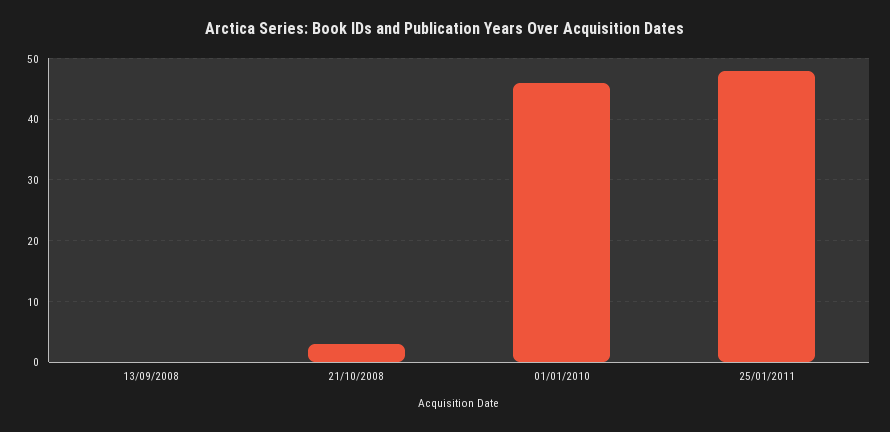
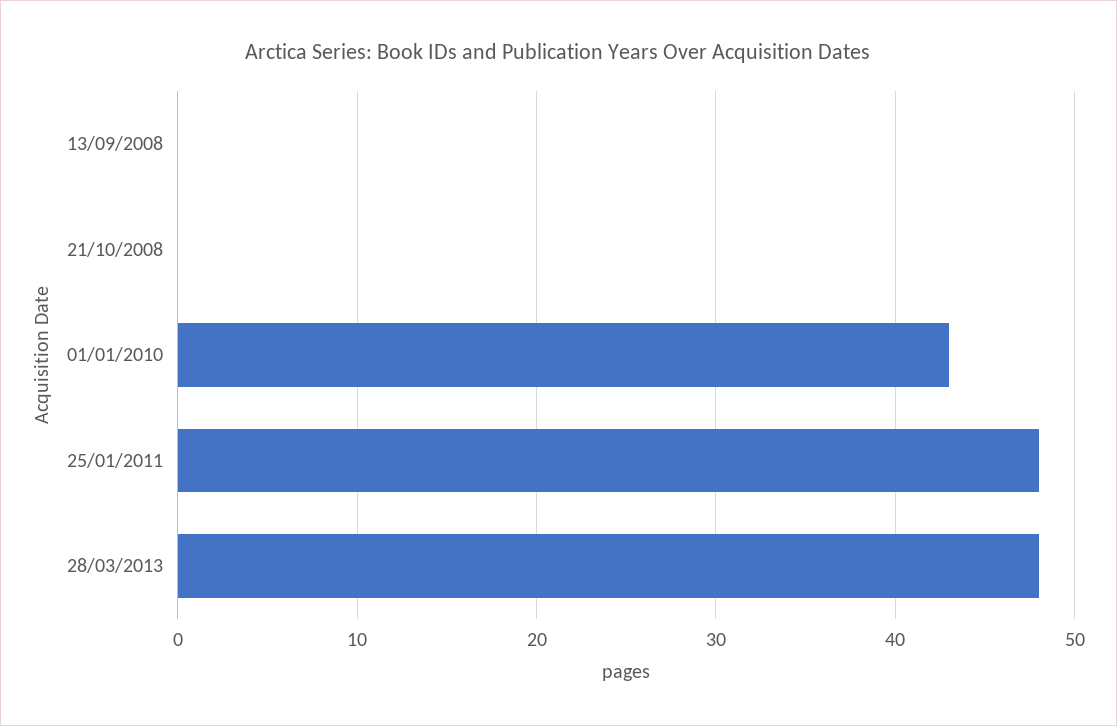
21/10/2008: 3 -> 0
01/01/2010: 46 -> 43
28/03/2013: none -> 48

